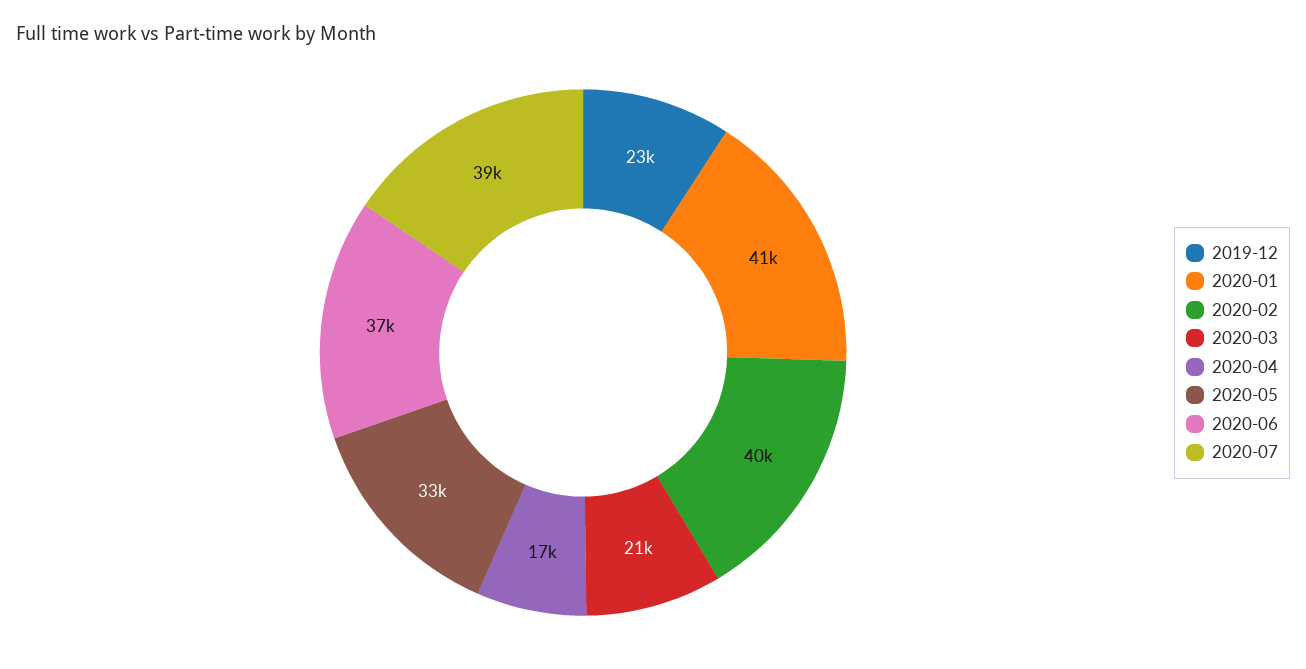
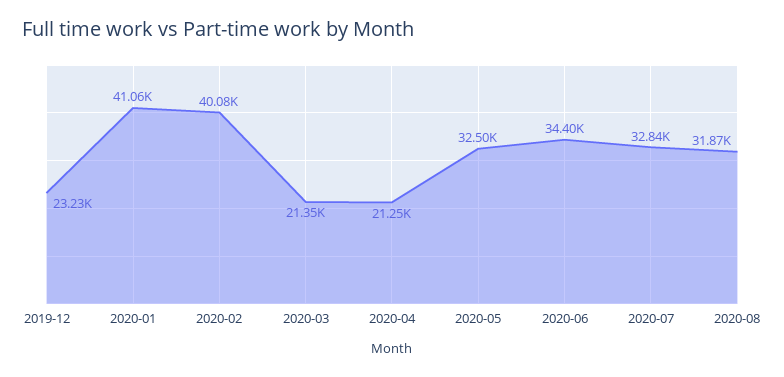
2020-04: 17000 -> 21250
2020-06: 37000 -> 34400
2020-07: 39000 -> 32840
2020-08: none -> 31870

